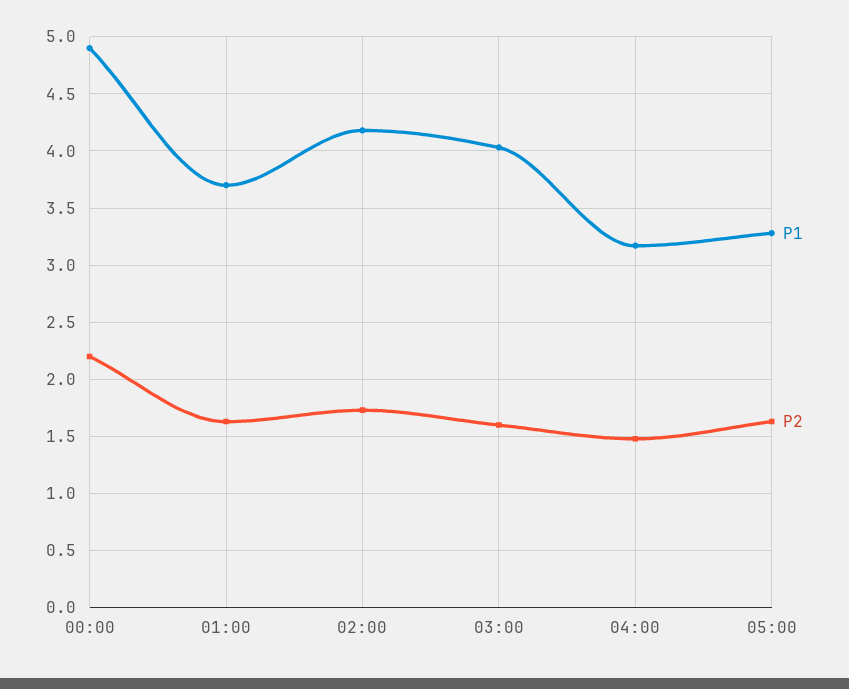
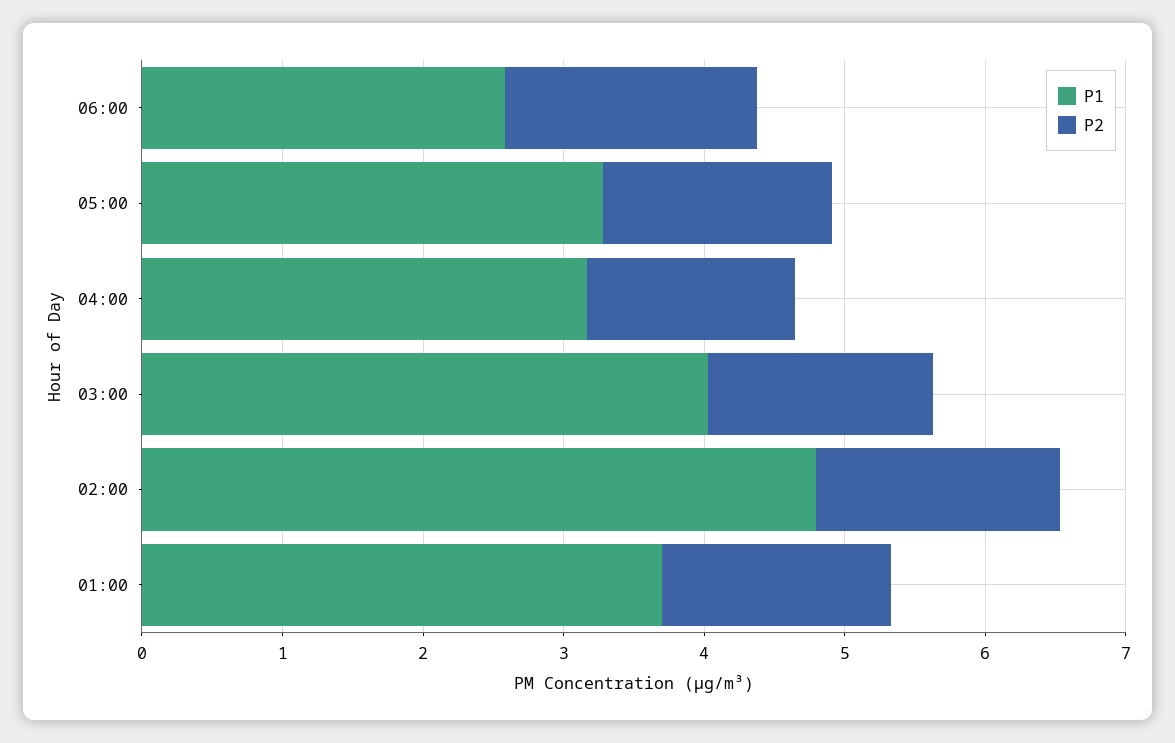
P1, 00:00: 4.9 -> none
P2, 00:00: 2.2 -> none
P1, 02:00: 4.2 -> 4.8
P1, 06:00: none -> 2.6
P2, 06:00: none -> 1.8

